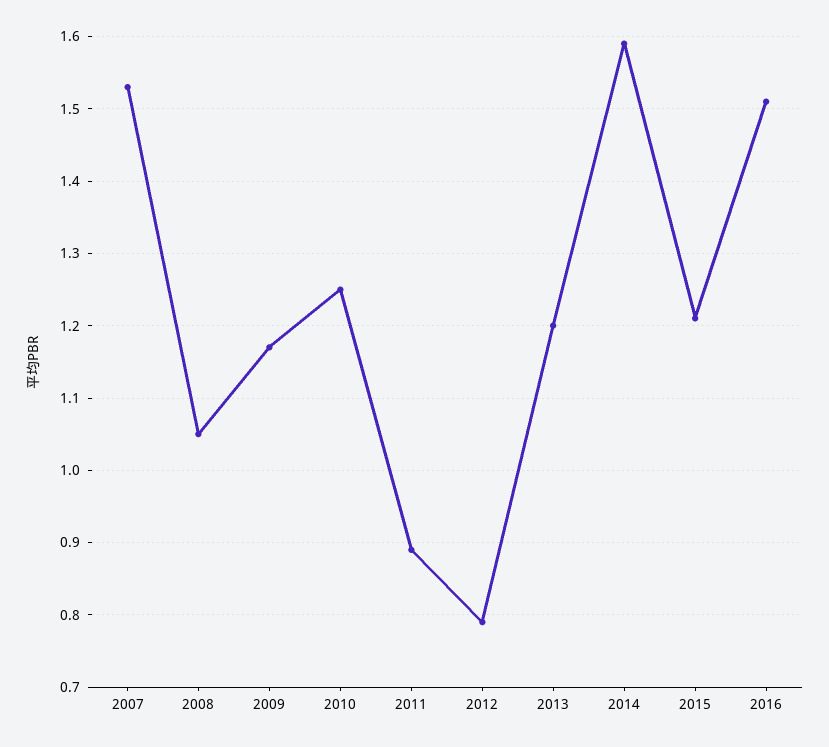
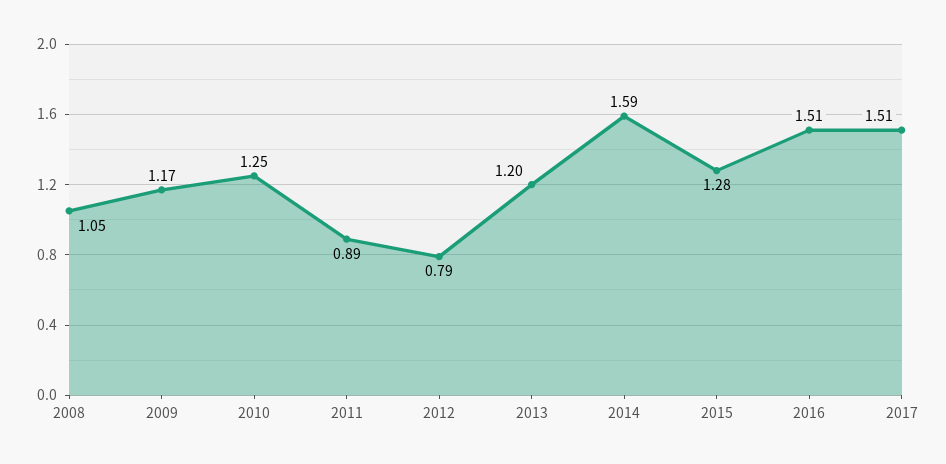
2007: 1.53 -> none
2015: 1.21 -> 1.28
2017: none -> 1.51

